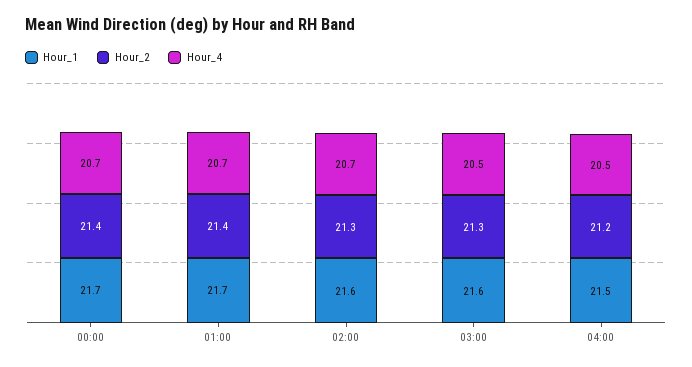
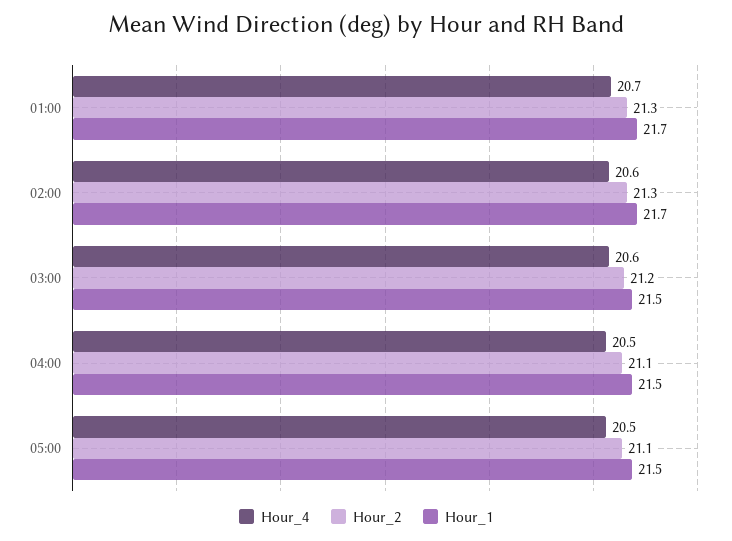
Hour_1, 00:00: 21.7 -> none
Hour_2, 00:00: 21.4 -> none
Hour_4, 00:00: 20.7 -> none
Hour_2, 01:00: 21.4 -> 21.3
Hour_1, 02:00: 21.6 -> 21.7
Hour_4, 02:00: 20.7 -> 20.6
Hour_1, 03:00: 21.6 -> 21.5
Hour_2, 03:00: 21.3 -> 21.2
Hour_4, 03:00: 20.5 -> 20.6
Hour_2, 04:00: 21.2 -> 21.1
Hour_4, 05:00: none -> 20.5
Hour_2, 05:00: none -> 21.1
Hour_1, 05:00: none -> 21.5

